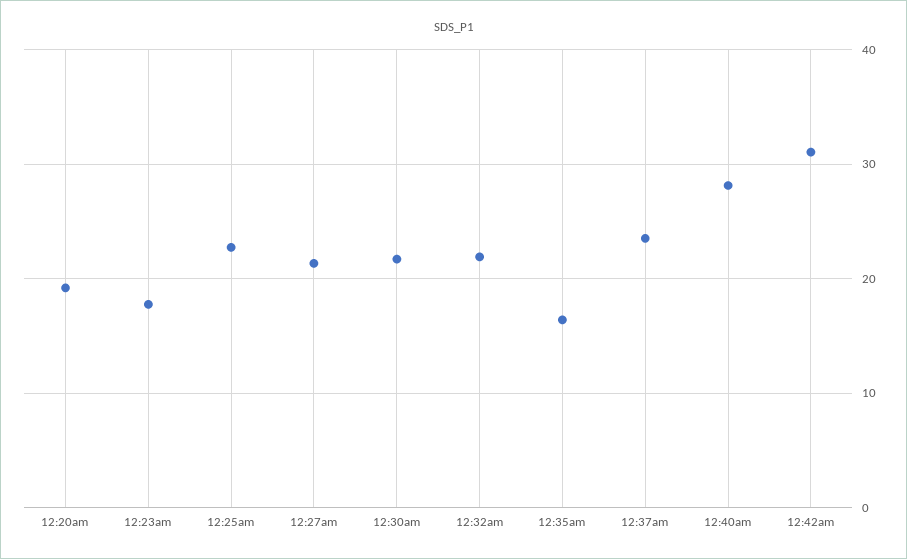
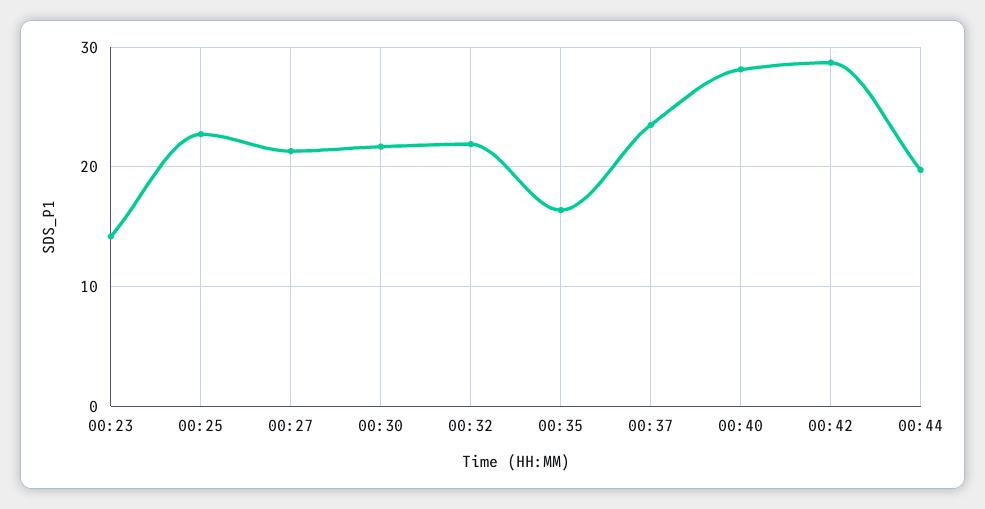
12:20am: 19 -> none
12:23am: 18 -> 14
12:42am: 31 -> 29
00:44: none -> 20

